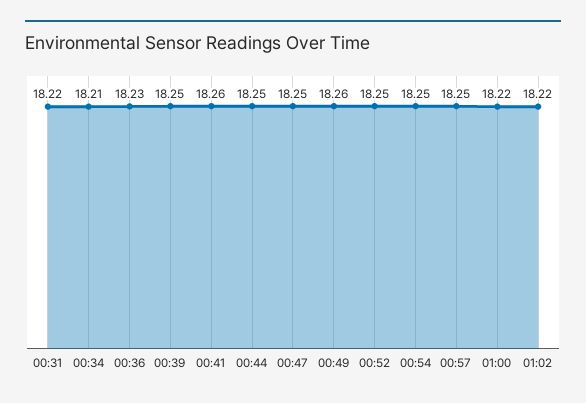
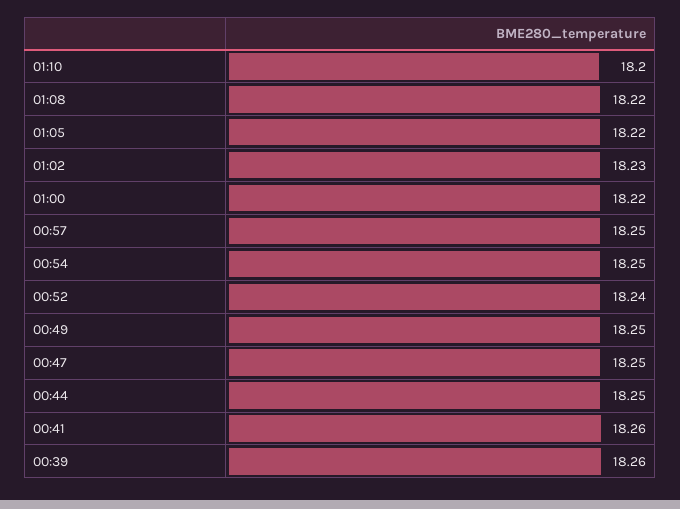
00:31: 18.22 -> none
00:34: 18.21 -> none
00:36: 18.23 -> none
00:39: 18.25 -> 18.26
00:49: 18.26 -> 18.25
00:52: 18.25 -> 18.24
01:02: 18.22 -> 18.23
01:10: none -> 18.2
01:08: none -> 18.22
01:05: none -> 18.22

